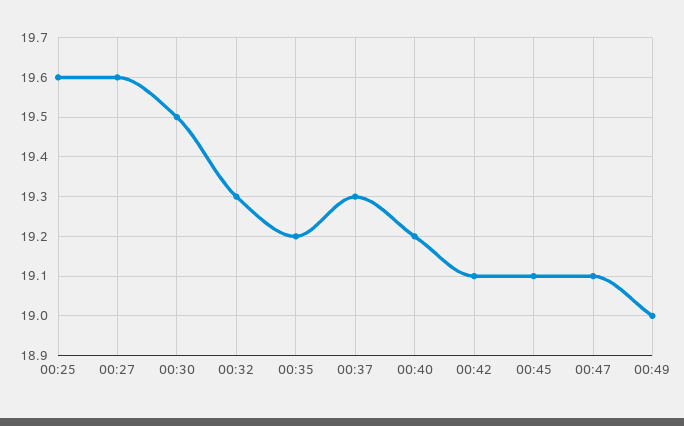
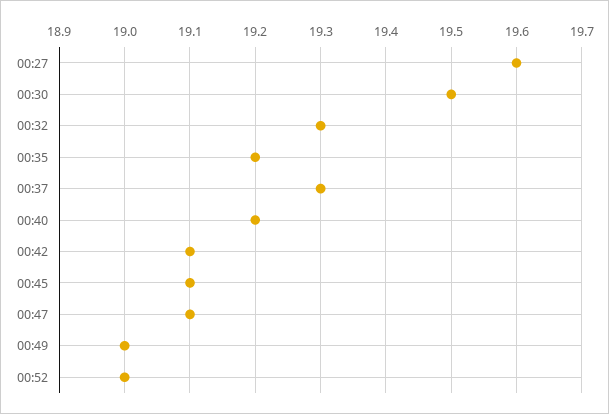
00:25: 19.6 -> none
00:52: none -> 19

